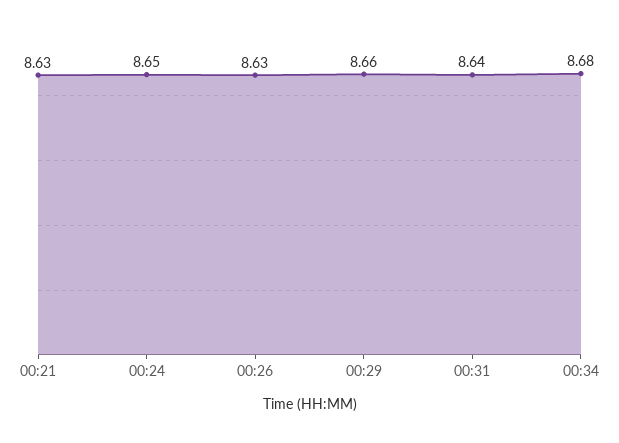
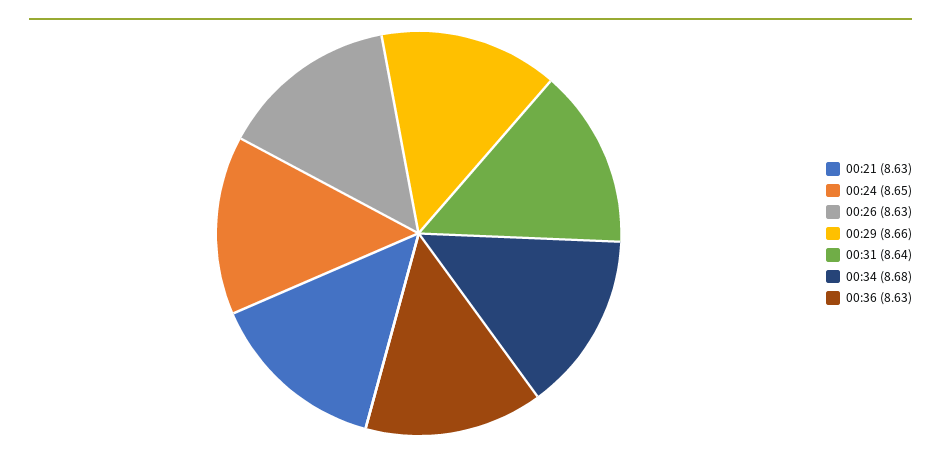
00:36: none -> 8.63

